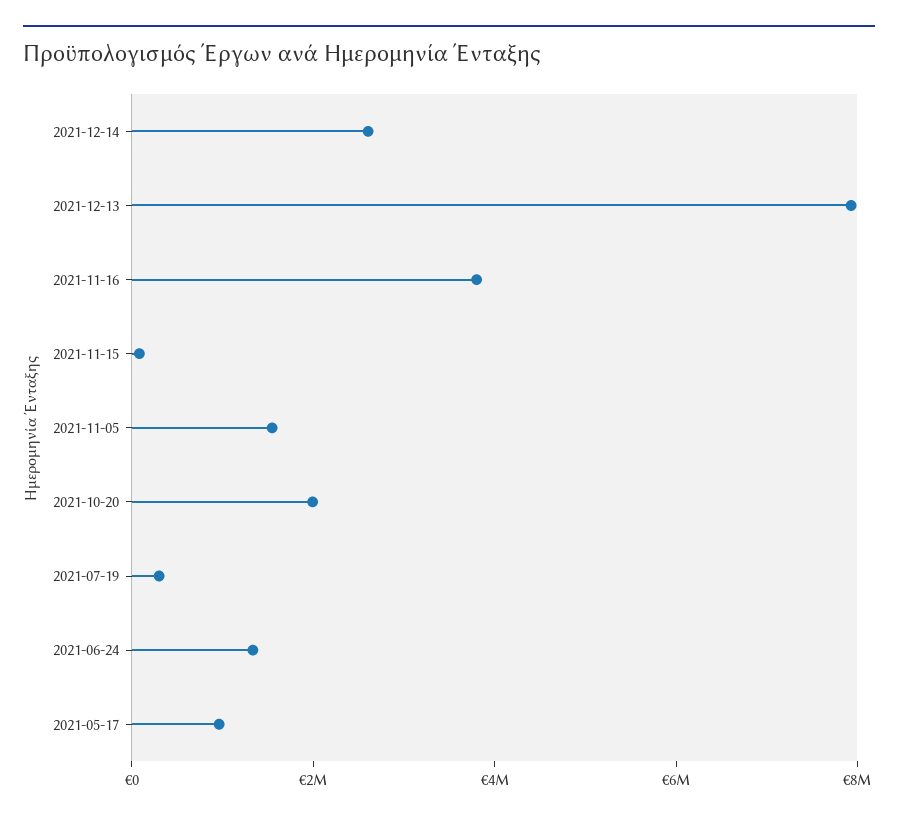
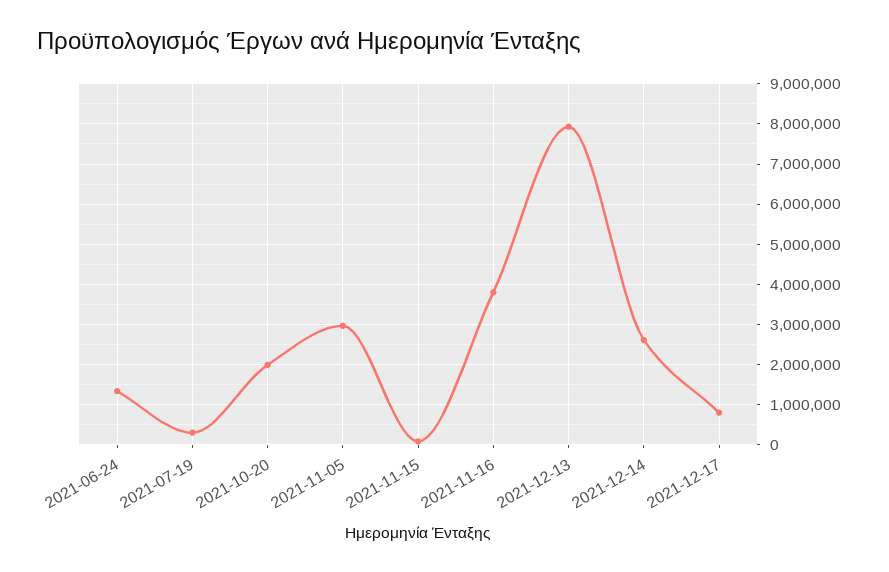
2021-11-05: 1500000 -> 3000000
2021-05-17: 1000000 -> none
2021-12-17: none -> 800000

